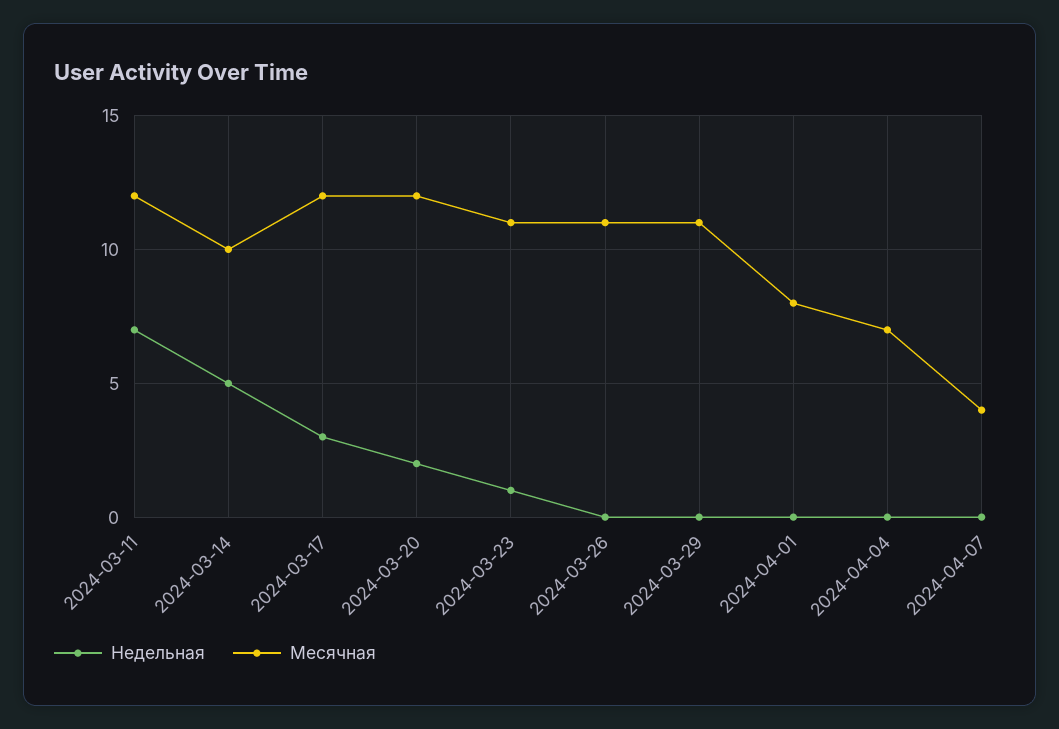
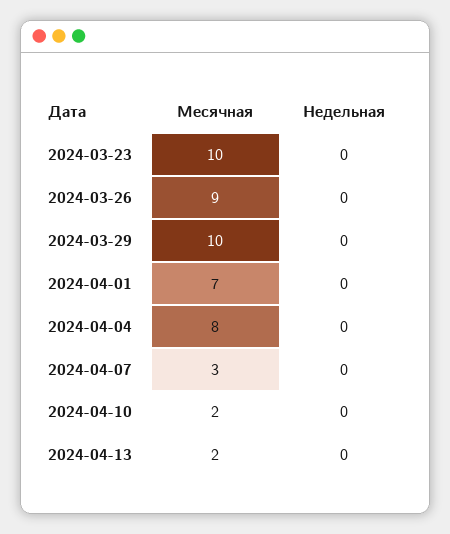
Недельная, 2024-03-11: 7 -> none
Месячная, 2024-03-11: 12 -> none
Недельная, 2024-03-14: 5 -> none
Месячная, 2024-03-14: 10 -> none
Недельная, 2024-03-17: 3 -> none
Месячная, 2024-03-17: 12 -> none
Недельная, 2024-03-20: 2 -> none
Месячная, 2024-03-20: 12 -> none
Недельная, 2024-03-23: 1 -> 0
Месячная, 2024-03-23: 11 -> 10
Месячная, 2024-03-26: 11 -> 9
Месячная, 2024-03-29: 11 -> 10
Месячная, 2024-04-01: 8 -> 7
Месячная, 2024-04-04: 7 -> 8
Месячная, 2024-04-07: 4 -> 3
Месячная, 2024-04-10: none -> 2
Недельная, 2024-04-10: none -> 0
Месячная, 2024-04-13: none -> 2
Недельная, 2024-04-13: none -> 0

